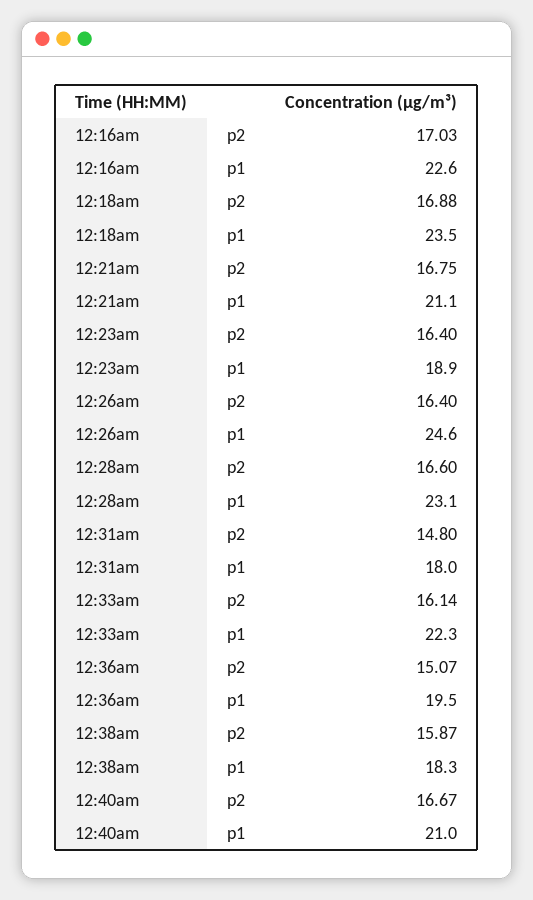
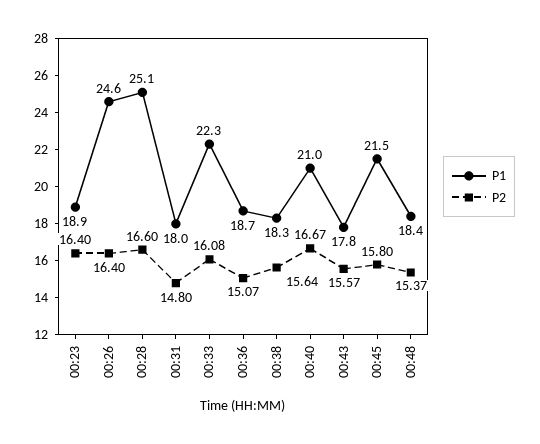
p2, 12:16am: 17.03 -> none
p1, 12:16am: 22.6 -> none
p2, 12:18am: 16.88 -> none
p1, 12:18am: 23.5 -> none
p2, 12:21am: 16.75 -> none
p1, 12:21am: 21.1 -> none
p1, 12:28am: 23.1 -> 25.1
p2, 12:33am: 16.14 -> 16.08
p1, 12:36am: 19.5 -> 18.7
p2, 12:38am: 15.87 -> 15.64
p1, 00:43: none -> 17.8
p2, 00:43: none -> 15.57
p1, 00:45: none -> 21.5
p2, 00:45: none -> 15.8
p1, 00:48: none -> 18.4
p2, 00:48: none -> 15.37

